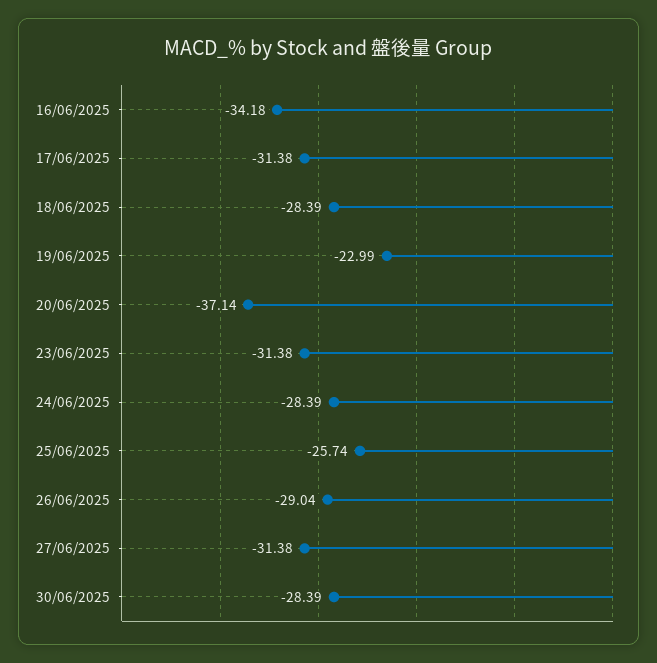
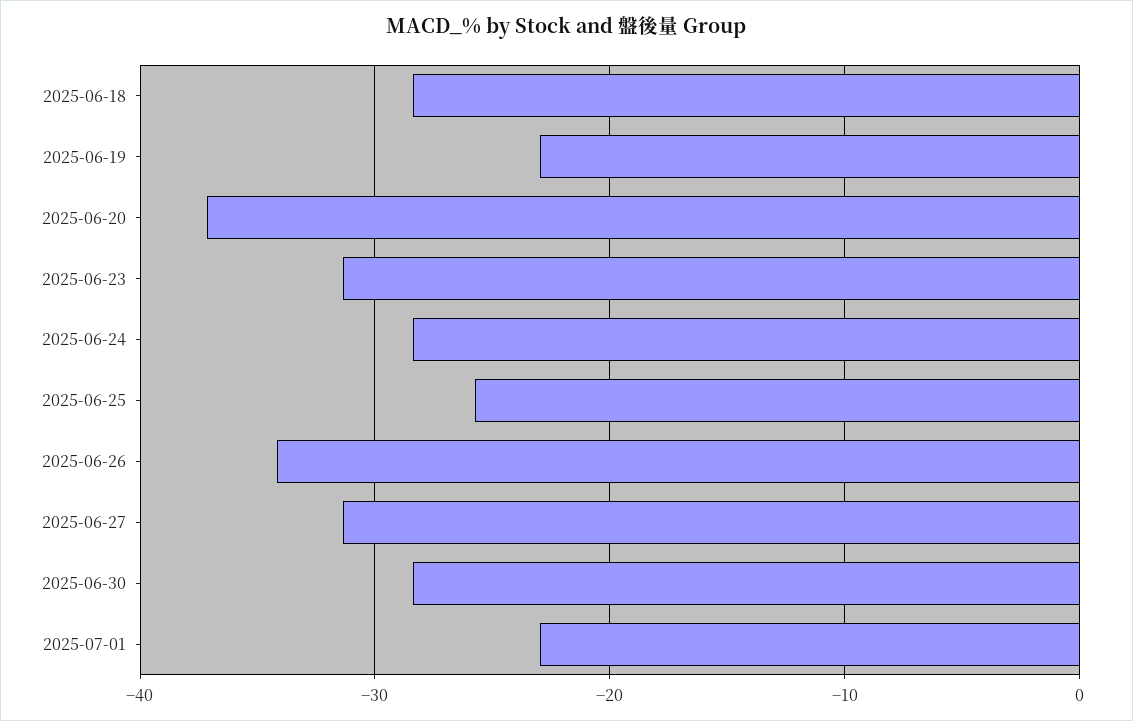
16/06/2025: -34.18 -> none
17/06/2025: -31.38 -> none
26/06/2025: -29.04 -> -34
2025-07-01: none -> -23

